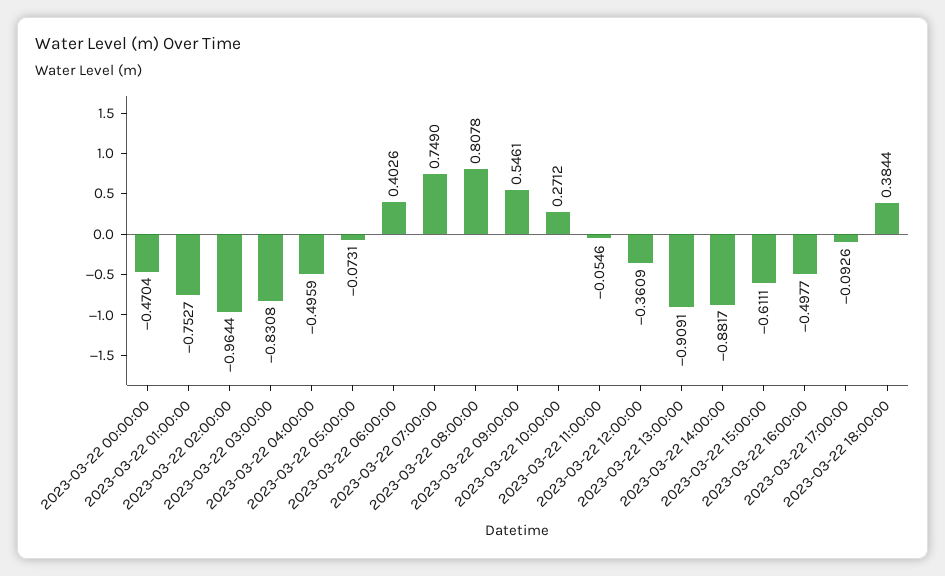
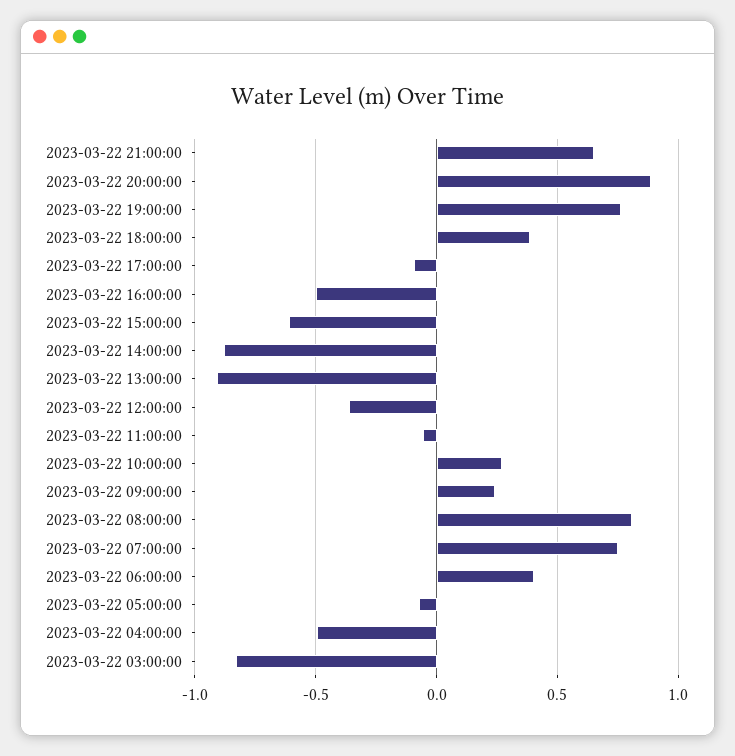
2023-03-22 00:00:00: -0.4704 -> none
2023-03-22 01:00:00: -0.7527 -> none
2023-03-22 02:00:00: -0.9644 -> none
2023-03-22 09:00:00: 0.5461 -> 0.25
2023-03-22 21:00:00: none -> 0.65
2023-03-22 20:00:00: none -> 0.9
2023-03-22 19:00:00: none -> 0.75

